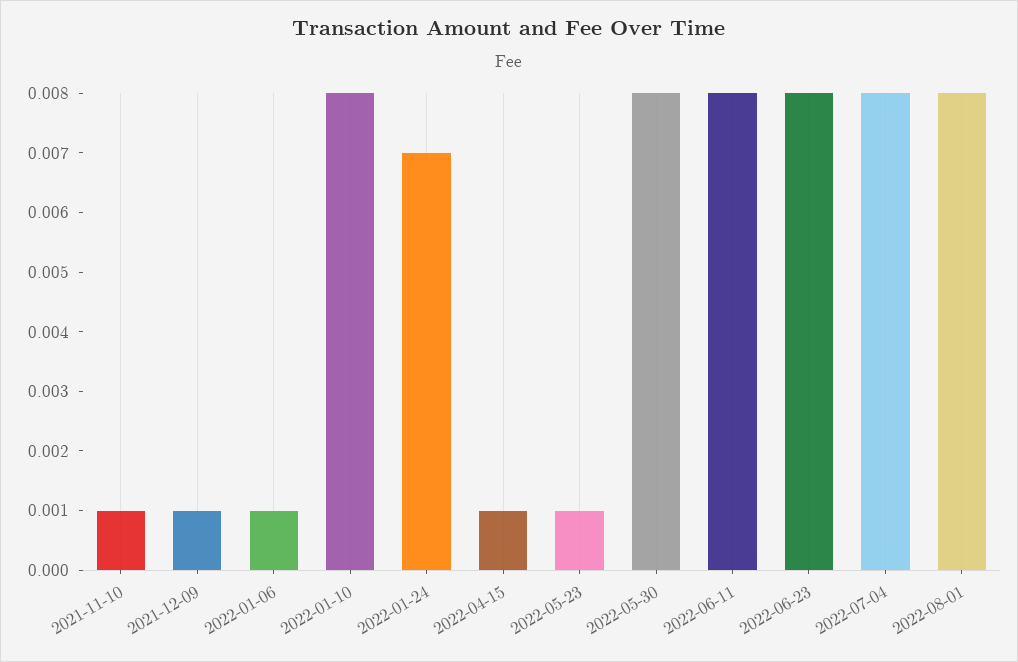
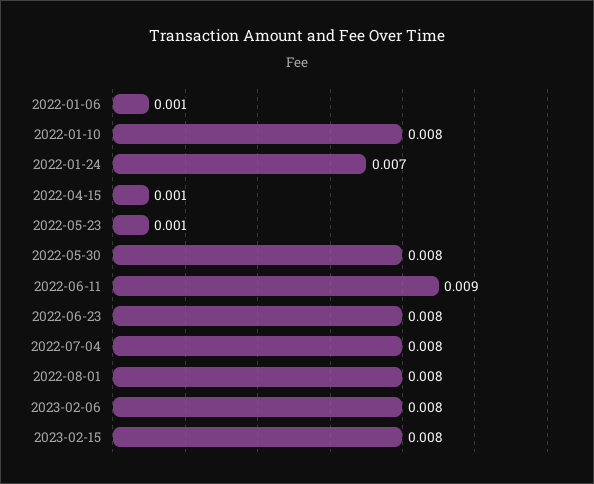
2021-11-10: 0.001 -> none
2021-12-09: 0.001 -> none
2022-06-11: 0.008 -> 0.009
2023-02-06: none -> 0.008
2023-02-15: none -> 0.008

